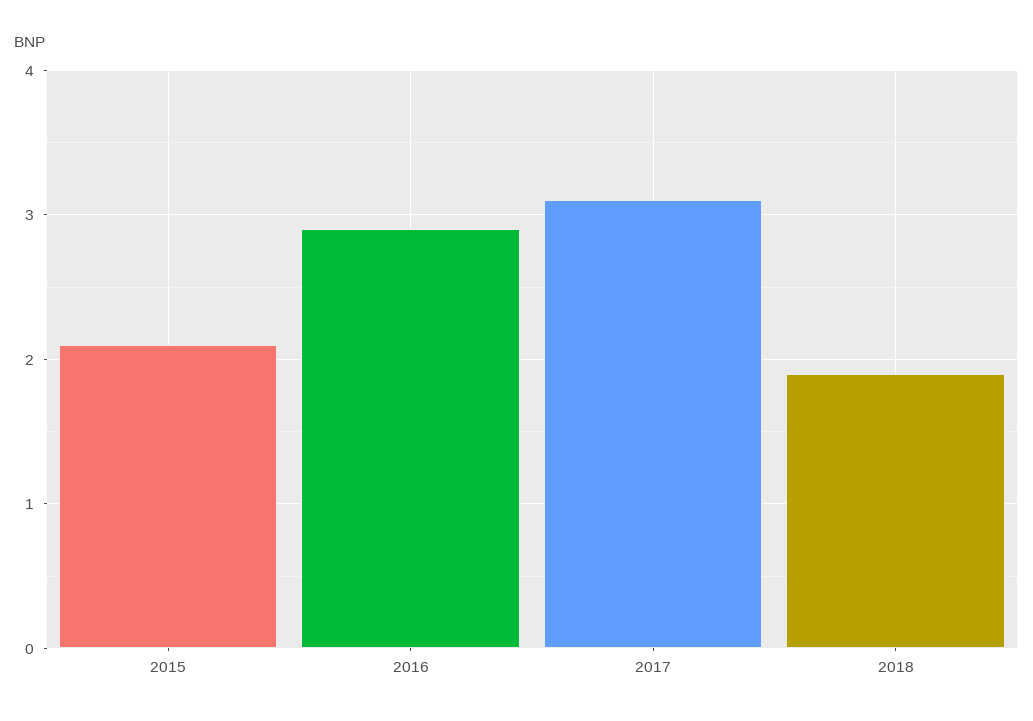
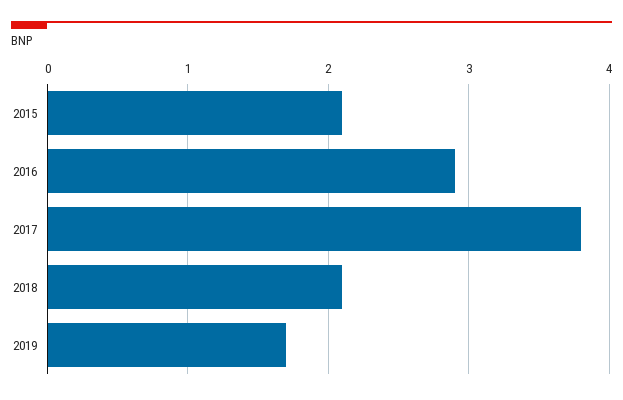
2017: 3.1 -> 3.8
2018: 1.9 -> 2.1
2019: none -> 1.7

